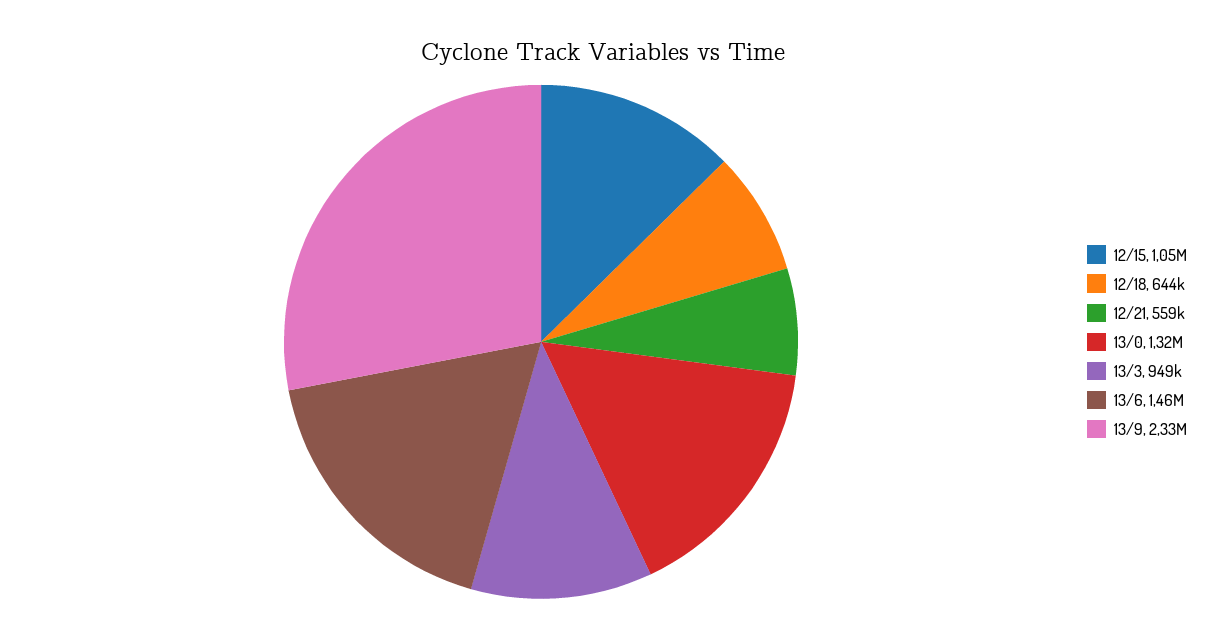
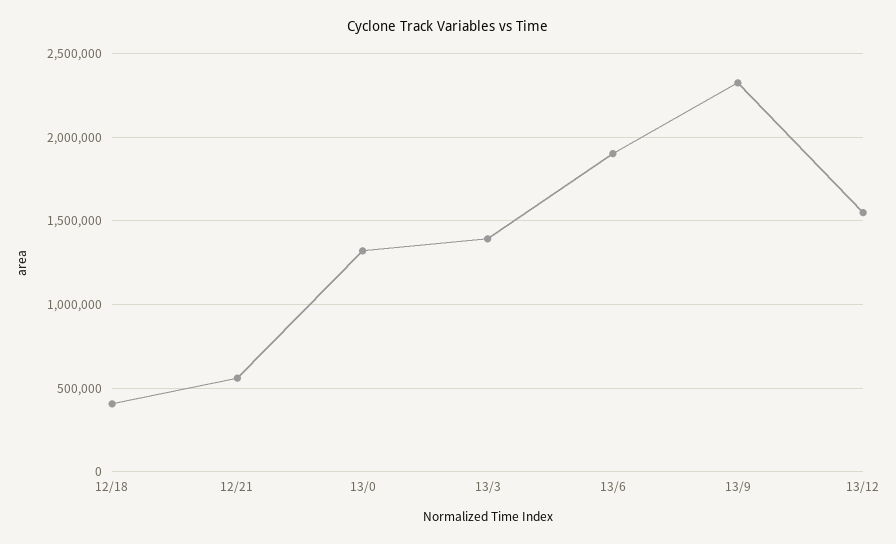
12/15: 1050000 -> none
12/18: 644000 -> 400000
13/3: 949000 -> 1400000
13/6: 1460000 -> 1900000
13/12: none -> 1550000

